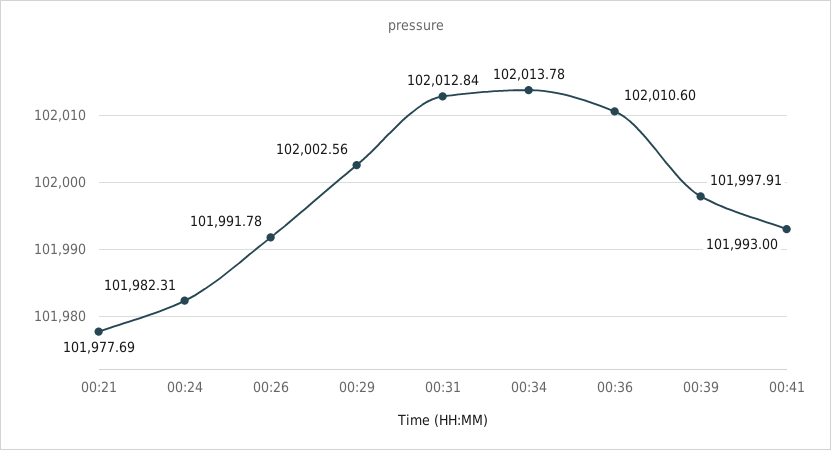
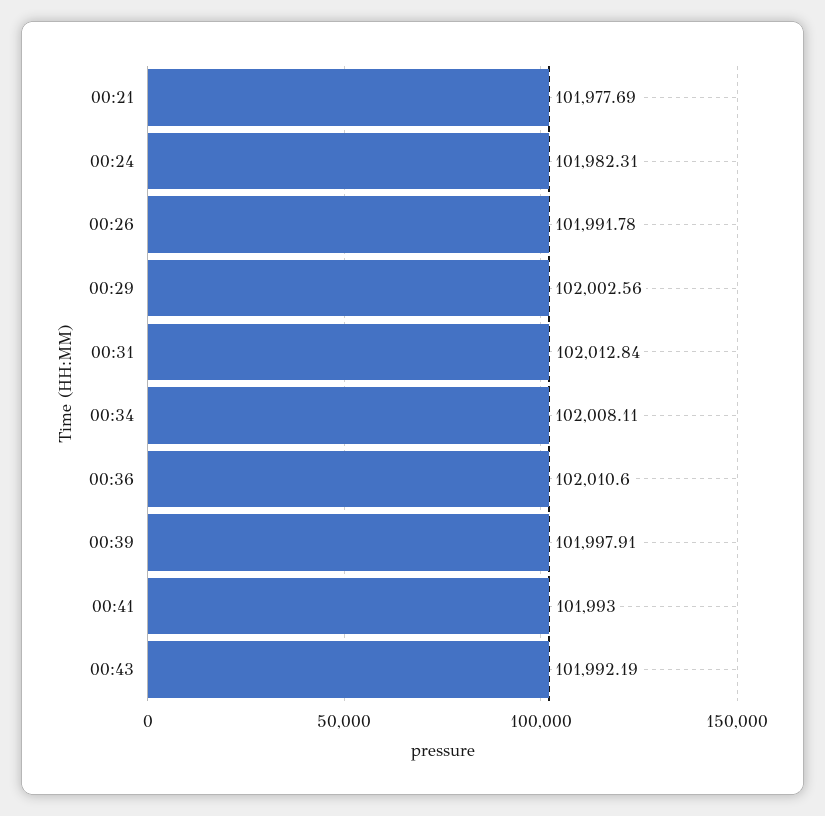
00:34: 102013.78 -> 102008.11
00:43: none -> 101992.19

